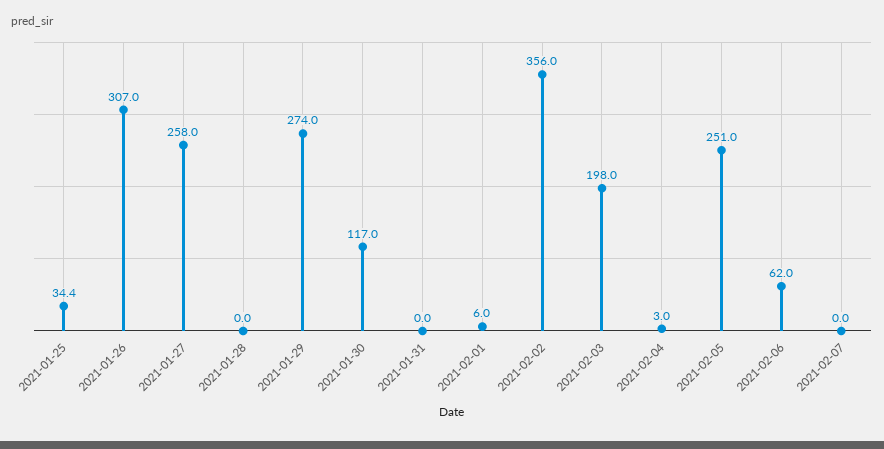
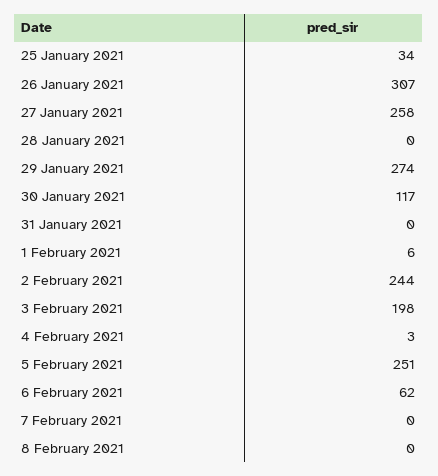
2021-02-02: 356 -> 244
8 February 2021: none -> 0

